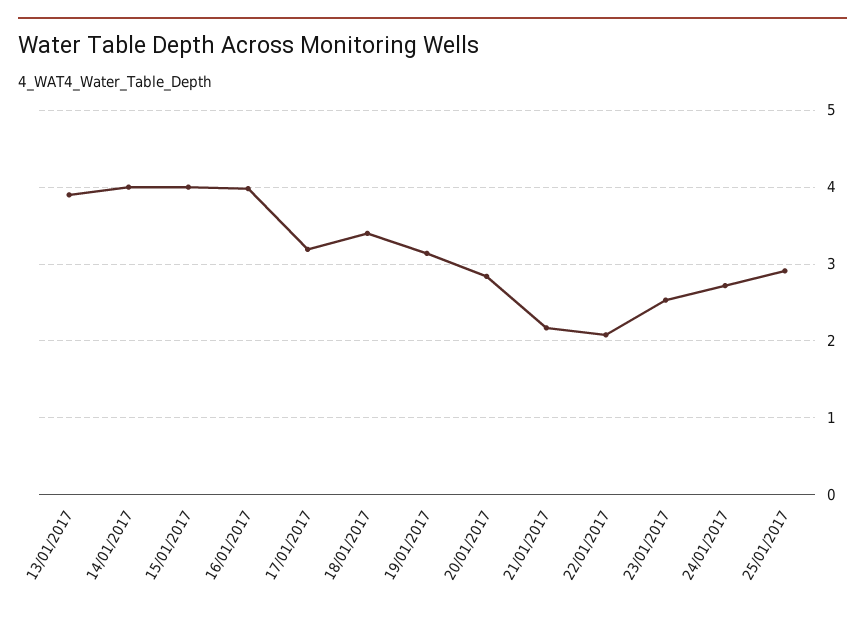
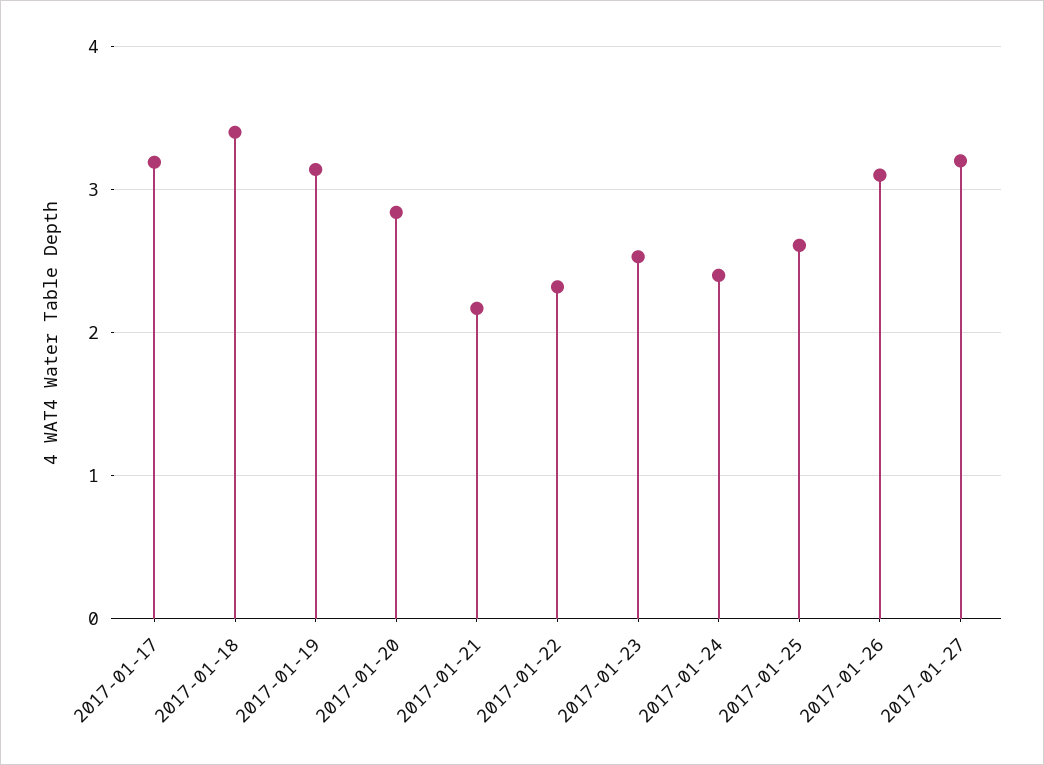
13/01/2017: 3.9 -> none
14/01/2017: 4 -> none
15/01/2017: 4 -> none
16/01/2017: 4 -> none
22/01/2017: 2.1 -> 2.3
24/01/2017: 2.7 -> 2.4
25/01/2017: 2.9 -> 2.6
2017-01-26: none -> 3.1
2017-01-27: none -> 3.2

